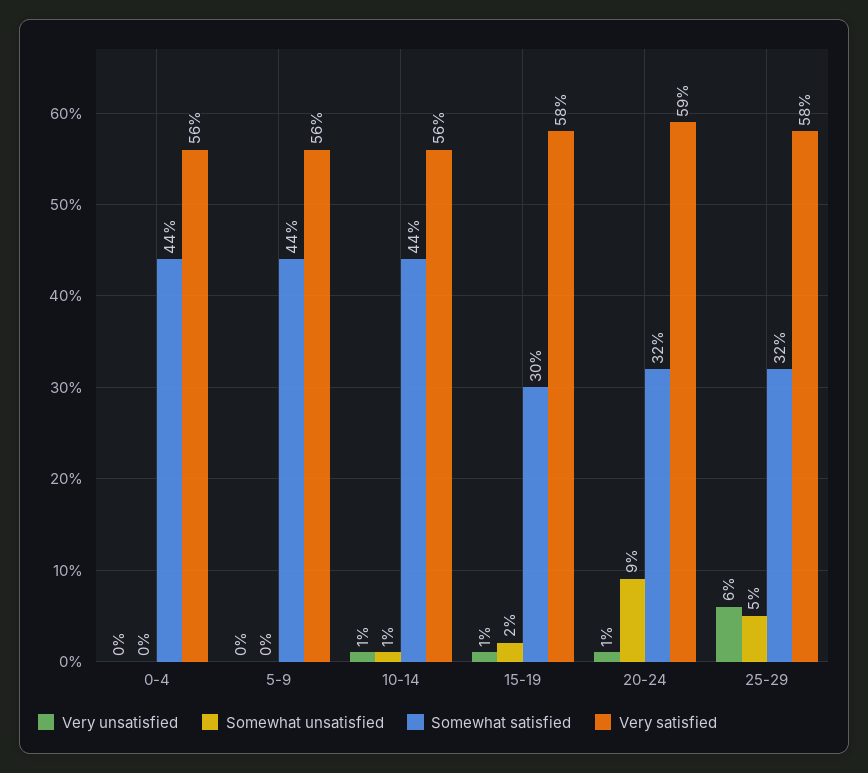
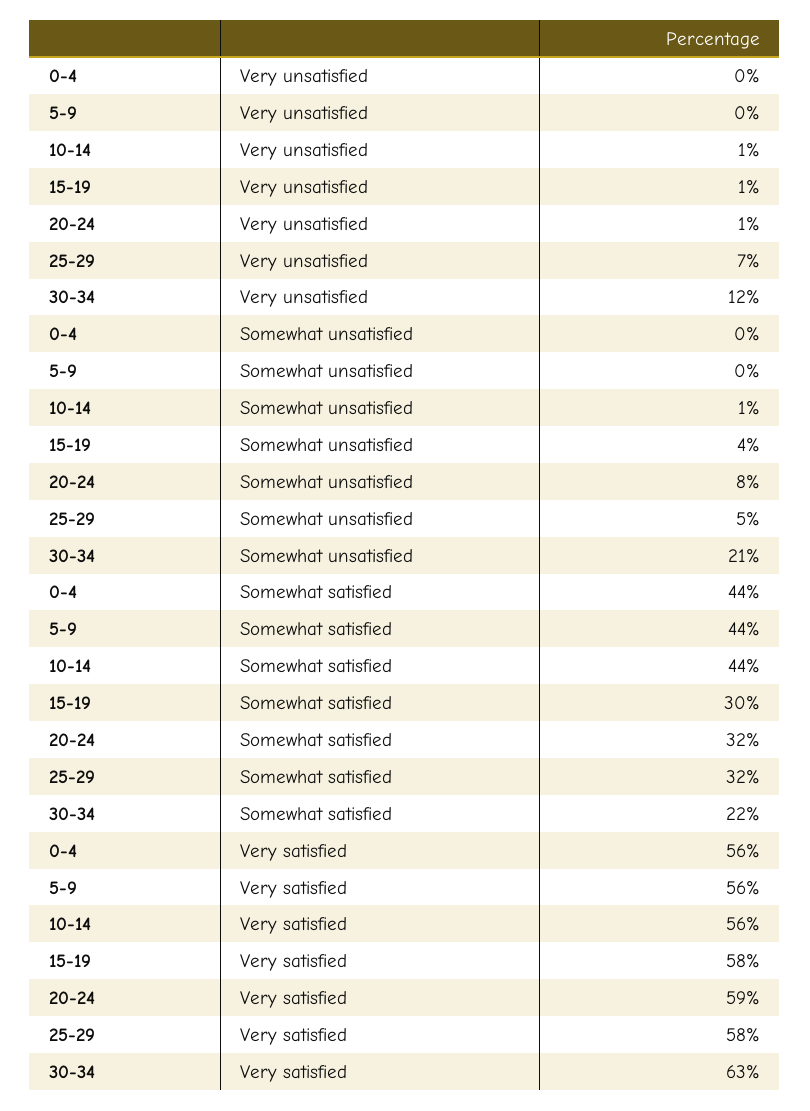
Somewhat unsatisfied, 15-19: 2 -> 4
Somewhat unsatisfied, 20-24: 9 -> 8
Very unsatisfied, 25-29: 6 -> 7
Very unsatisfied, 30-34: none -> 12
Somewhat unsatisfied, 30-34: none -> 21
Somewhat satisfied, 30-34: none -> 22
Very satisfied, 30-34: none -> 63

